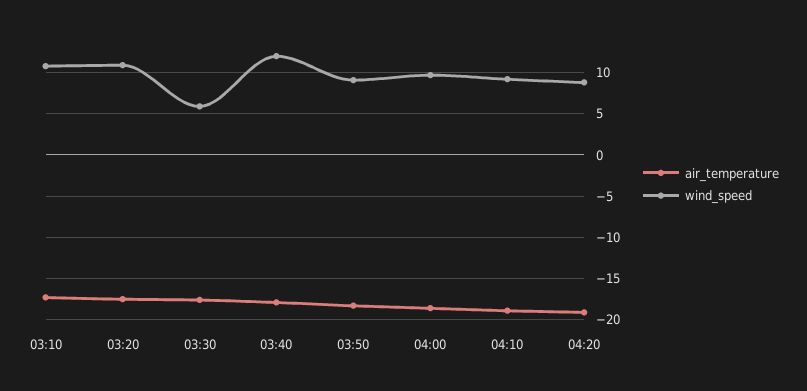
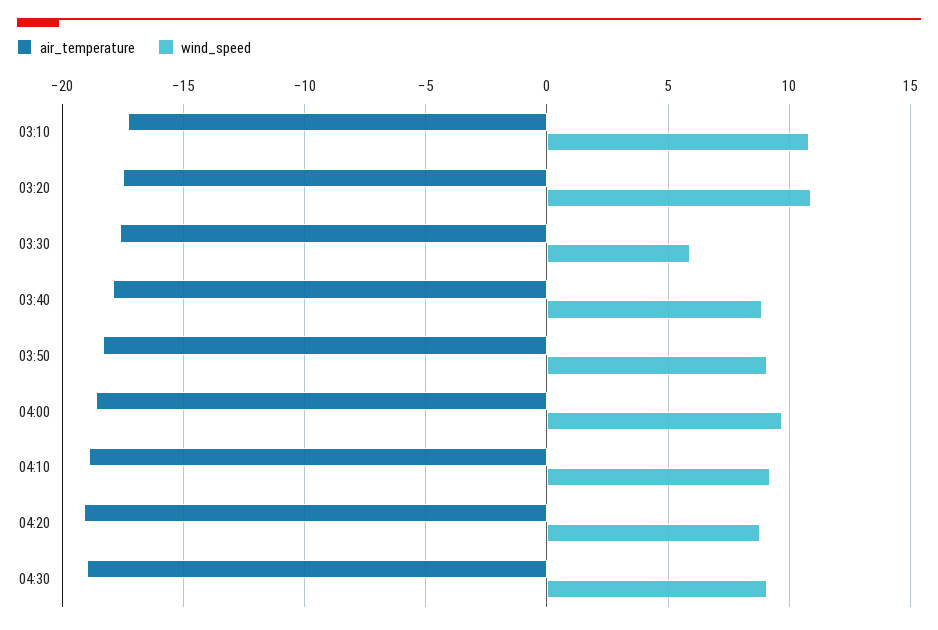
wind_speed, 03:40: 12 -> 9
air_temperature, 04:30: none -> -19
wind_speed, 04:30: none -> 9

